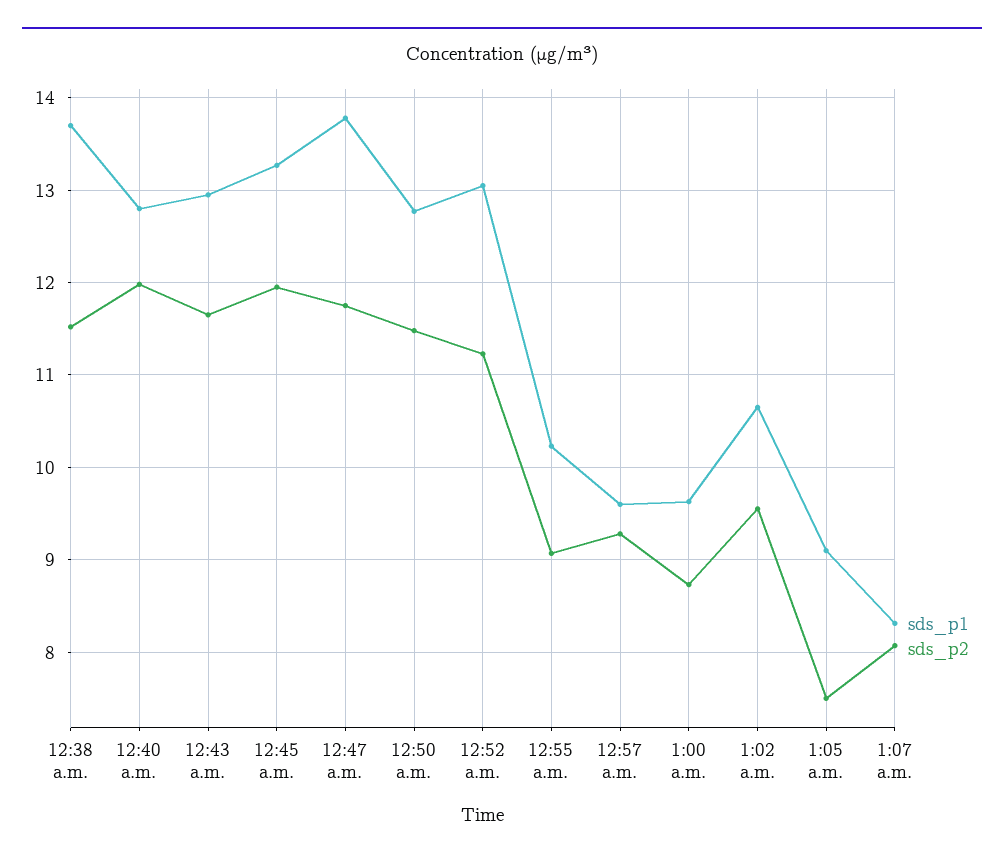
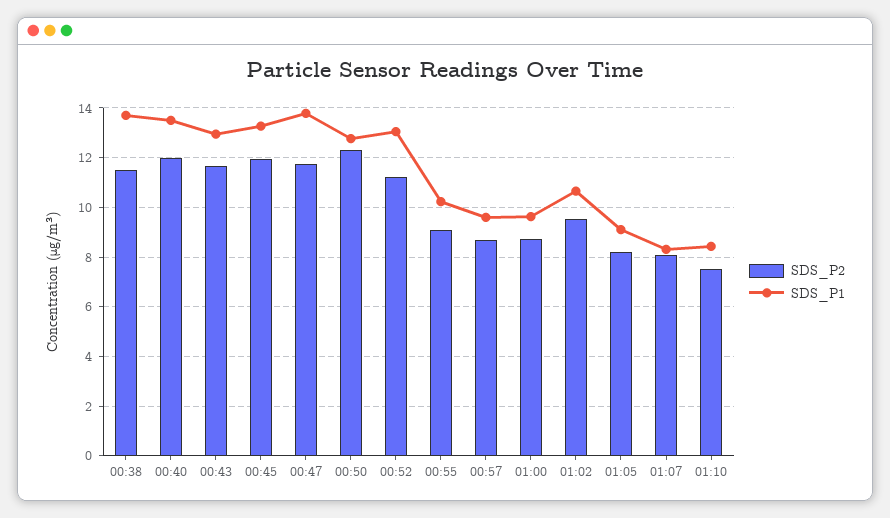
sds_p1, 12:40 a.m.: 12.8 -> 13.5
sds_p2, 12:50 a.m.: 11.5 -> 12.25
sds_p2, 12:57 a.m.: 9.3 -> 8.75
sds_p2, 1:05 a.m.: 7.5 -> 8.25
sds_p2, 01:10: none -> 7.5
sds_p1, 01:10: none -> 8.5

